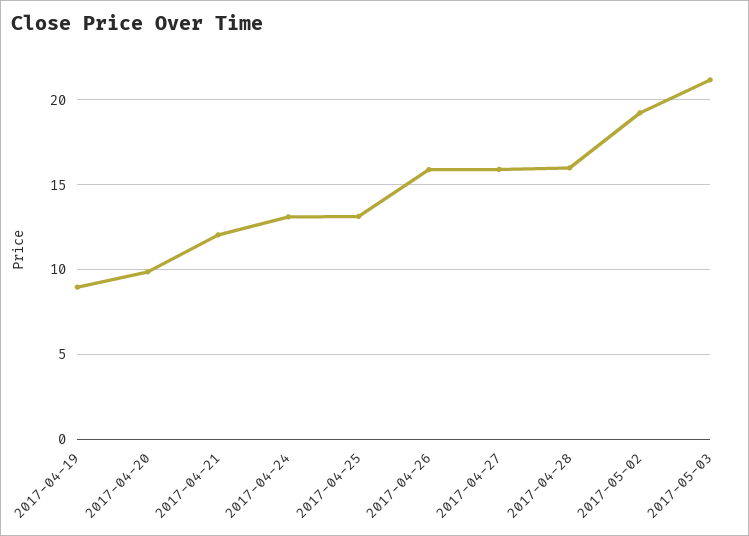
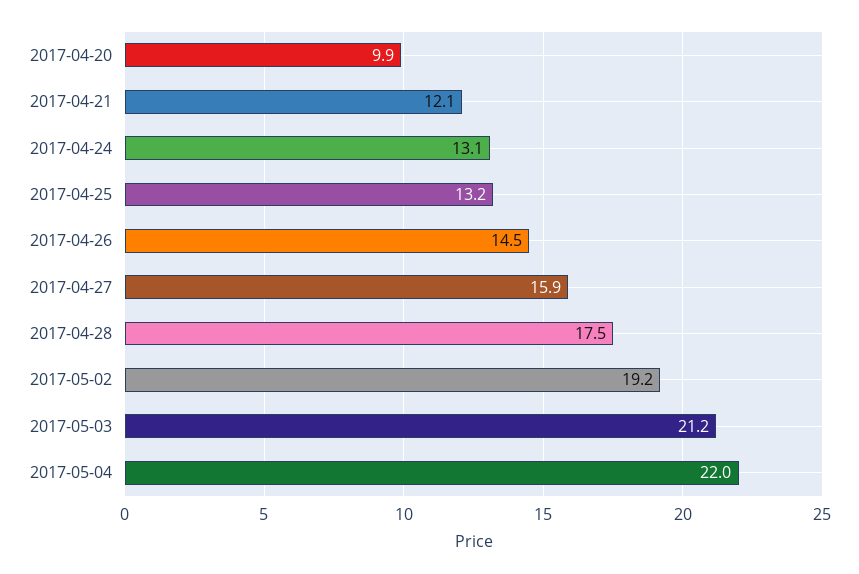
2017-04-19: 9 -> none
2017-04-26: 16 -> 14.5
2017-04-28: 16 -> 17.5
2017-05-04: none -> 22

